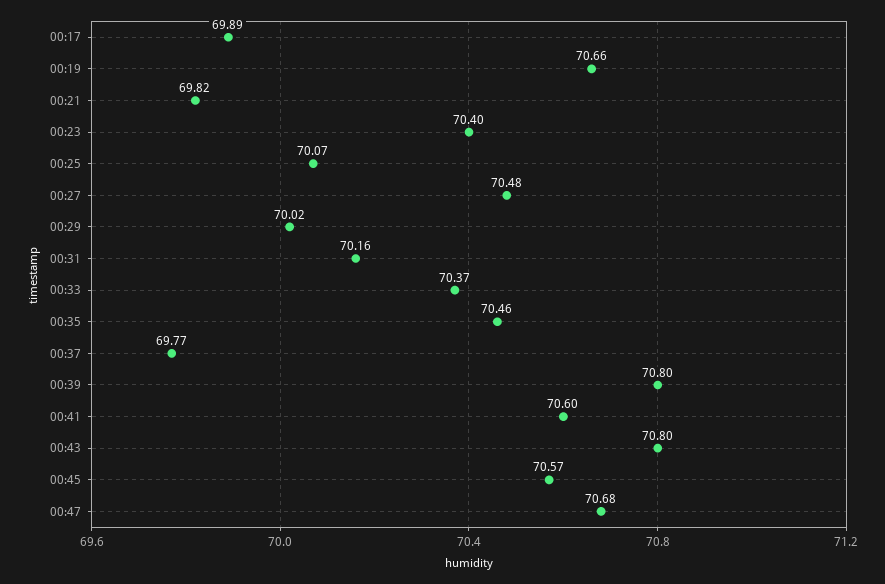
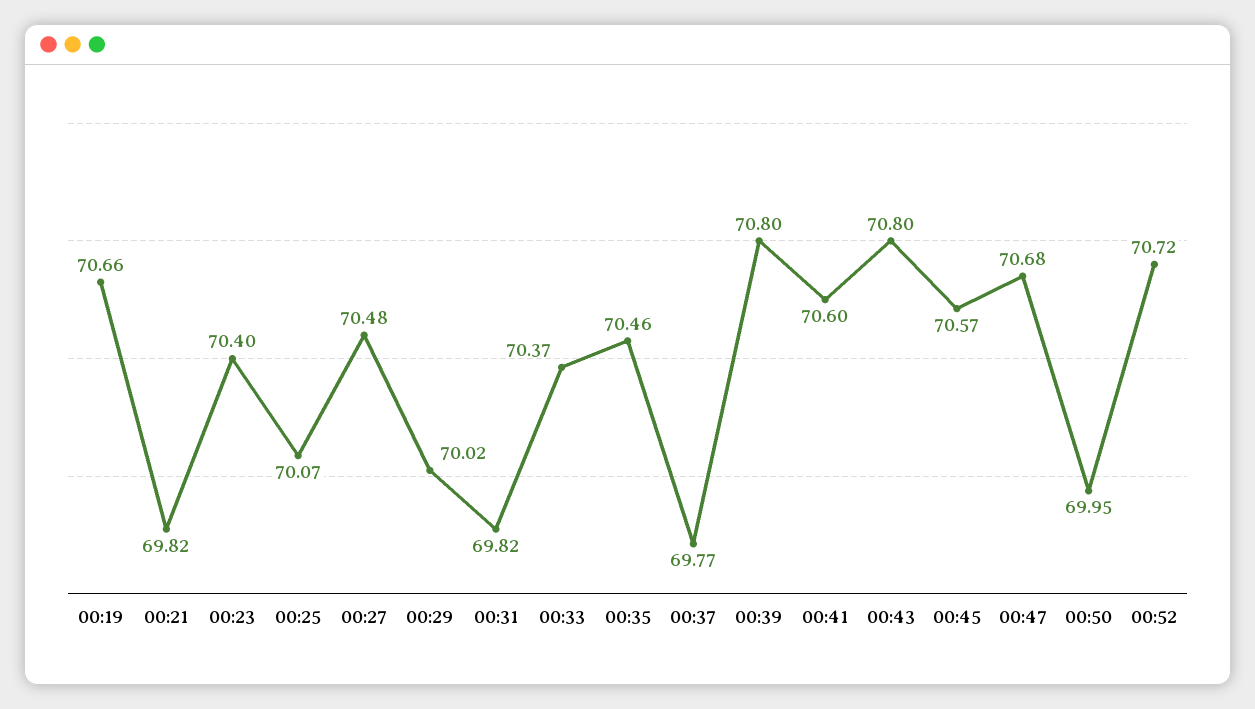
00:17: 69.89 -> none
00:31: 70.16 -> 69.82
00:50: none -> 69.95
00:52: none -> 70.72

